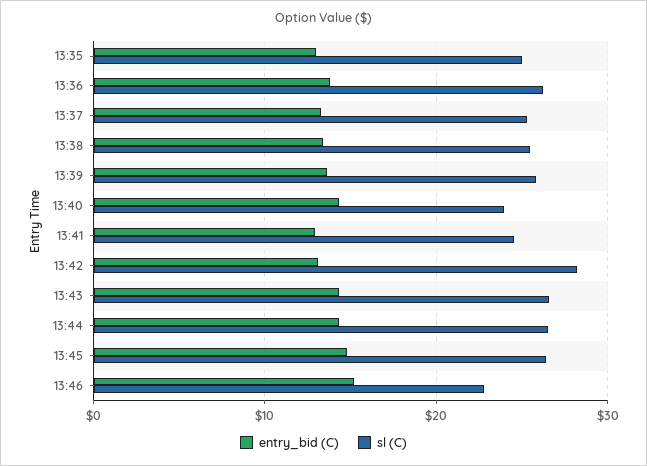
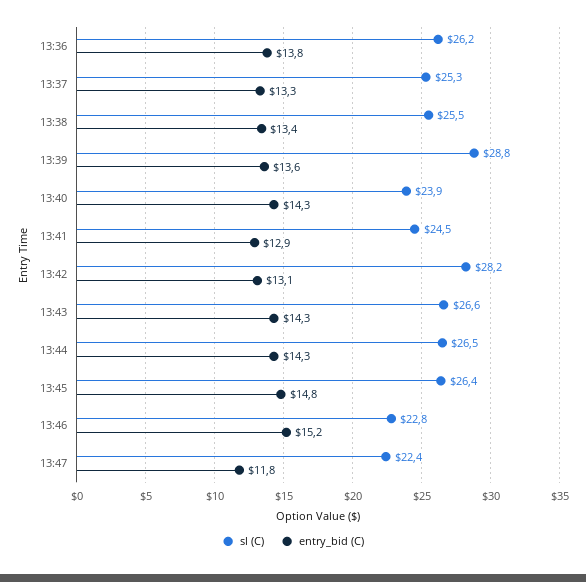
entry_bid (C), 13:35: 13 -> none
sl (C), 13:35: 25 -> none
sl (C), 13:39: 26 -> 28.8
sl (C), 13:47: none -> 22.4
entry_bid (C), 13:47: none -> 11.8

